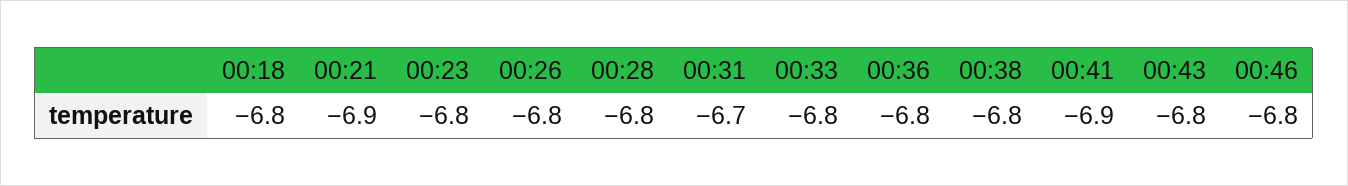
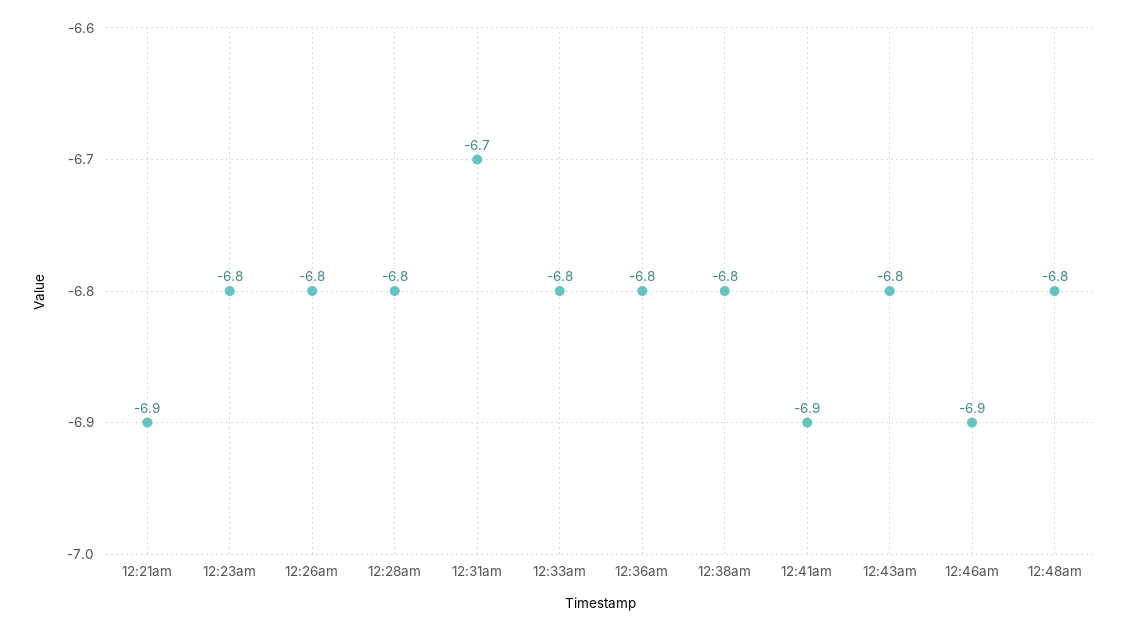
00:18: -6.8 -> none
00:46: -6.8 -> -6.9
12:48am: none -> -6.8

